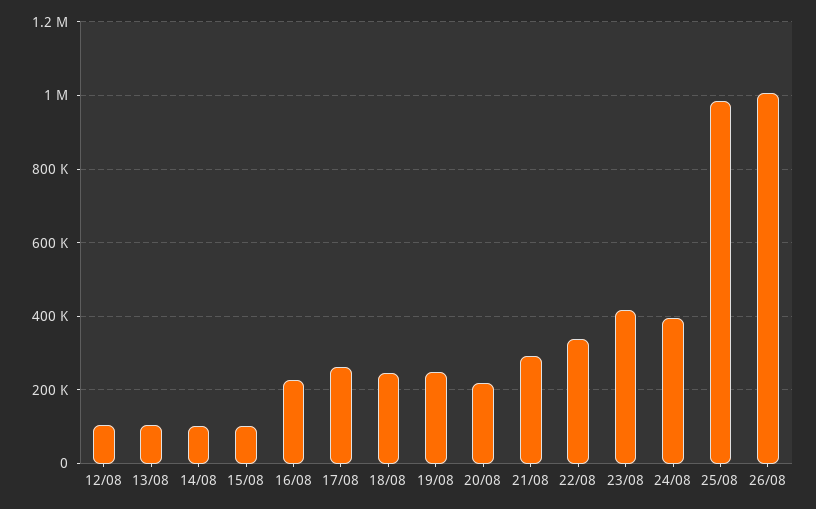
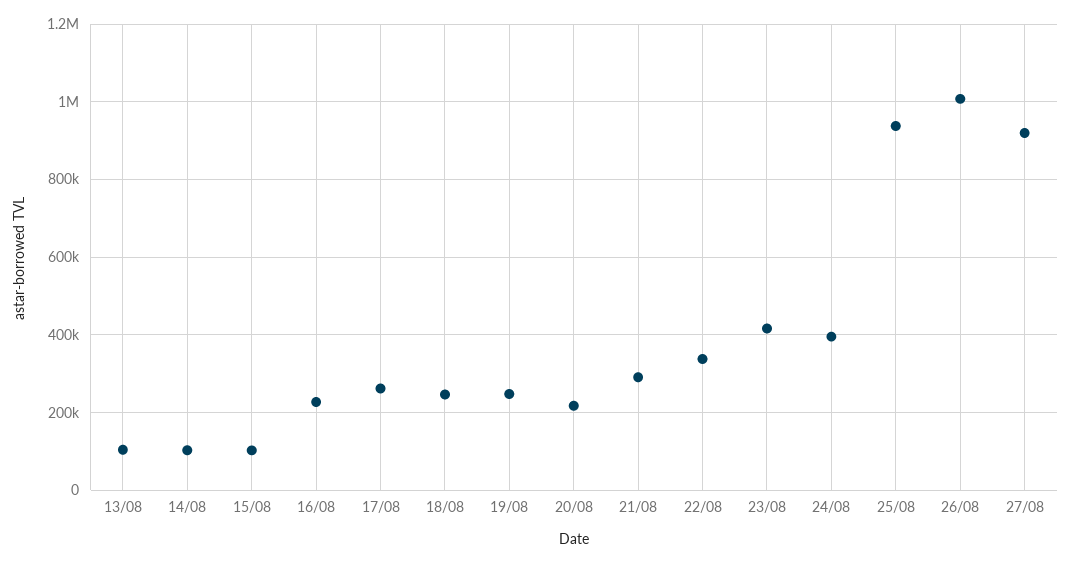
12/08: 100000 -> none
25/08: 980000 -> 940000
27/08: none -> 920000

